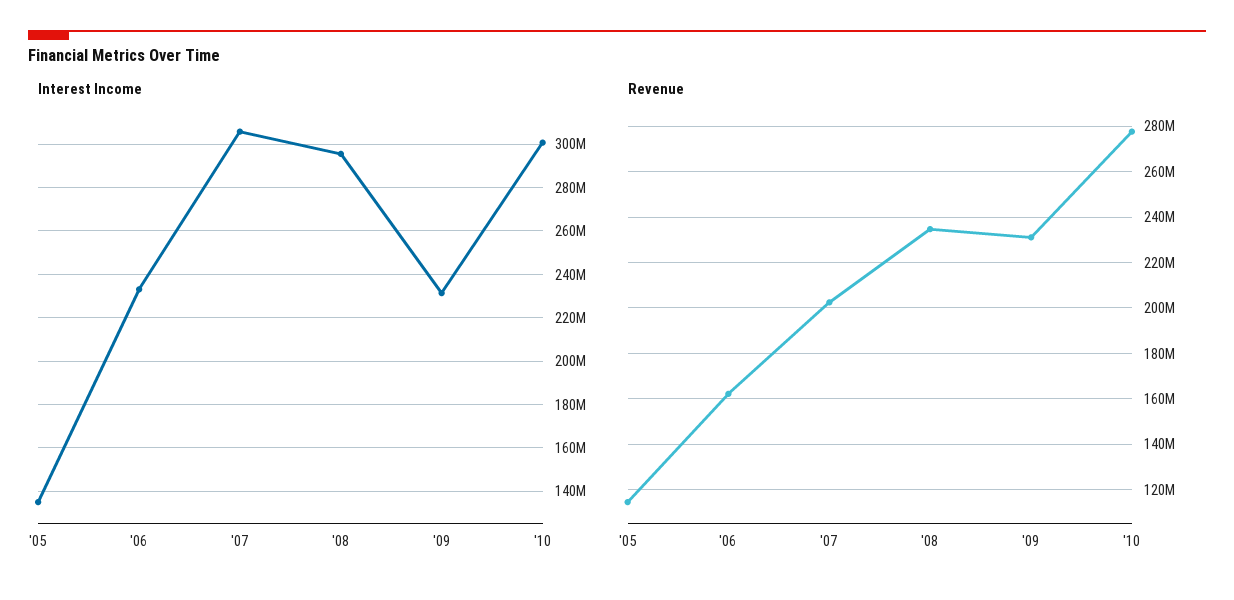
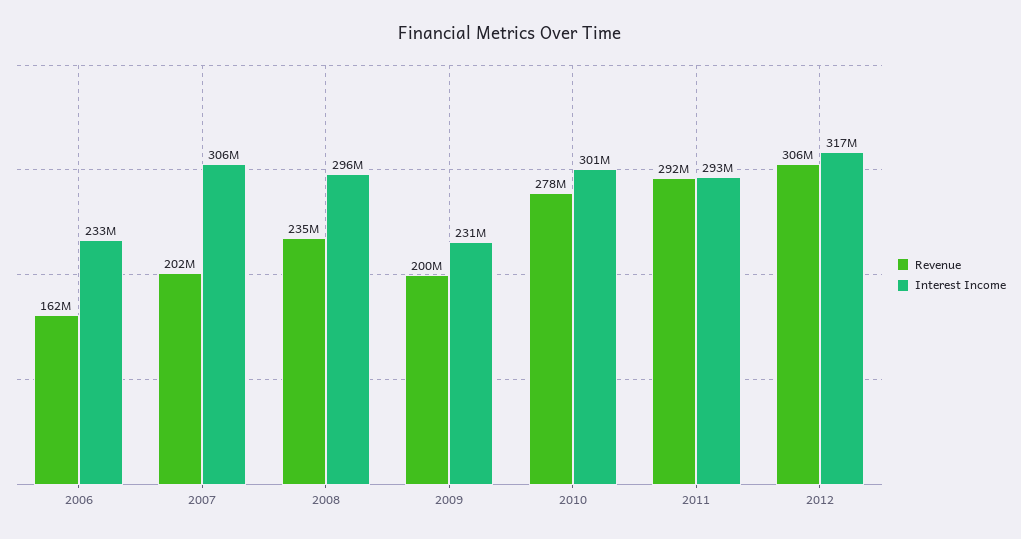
Interest Income, '05: 135000000 -> none
Revenue, '05: 115000000 -> none
Revenue, '09: 230000000 -> 200000000
Revenue, 2011: none -> 292000000
Interest Income, 2011: none -> 293000000
Revenue, 2012: none -> 306000000
Interest Income, 2012: none -> 317000000

